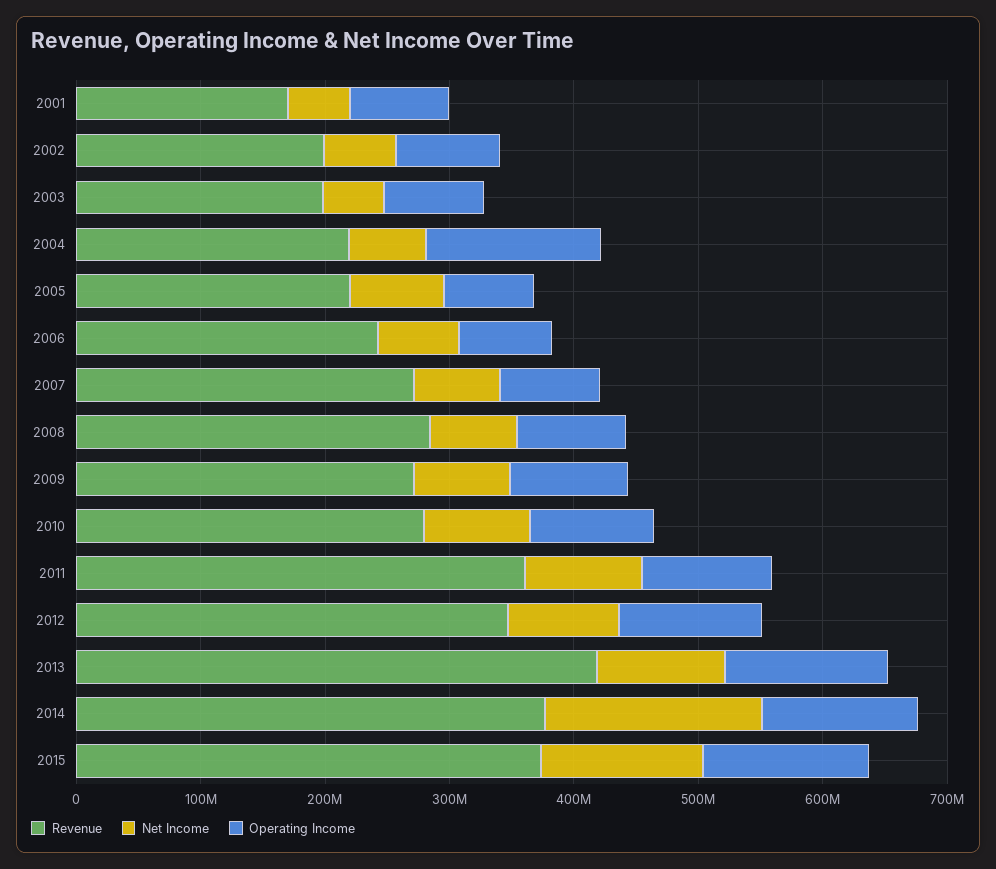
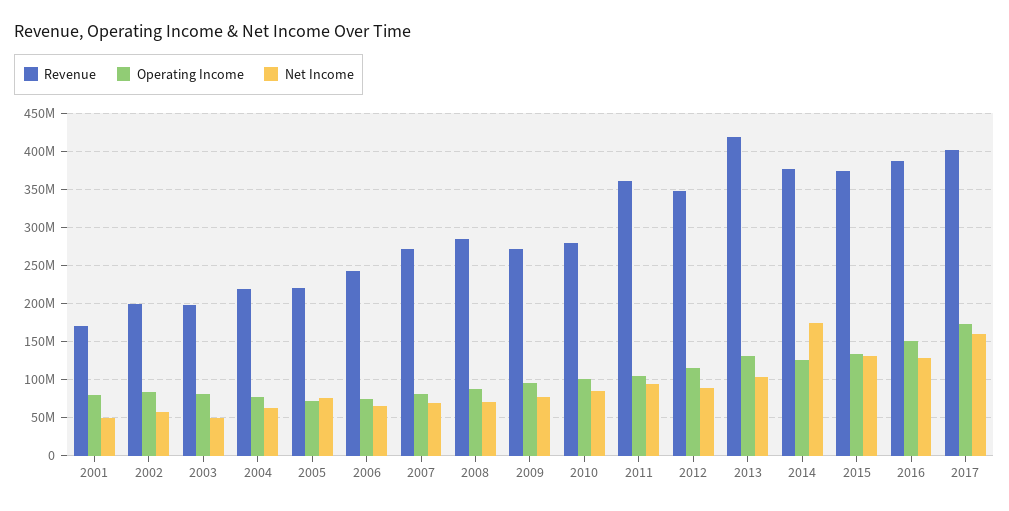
Operating Income, 2004: 140000000 -> 80000000
Revenue, 2016: none -> 390000000
Operating Income, 2016: none -> 150000000
Net Income, 2016: none -> 130000000
Revenue, 2017: none -> 400000000
Operating Income, 2017: none -> 170000000
Net Income, 2017: none -> 160000000

